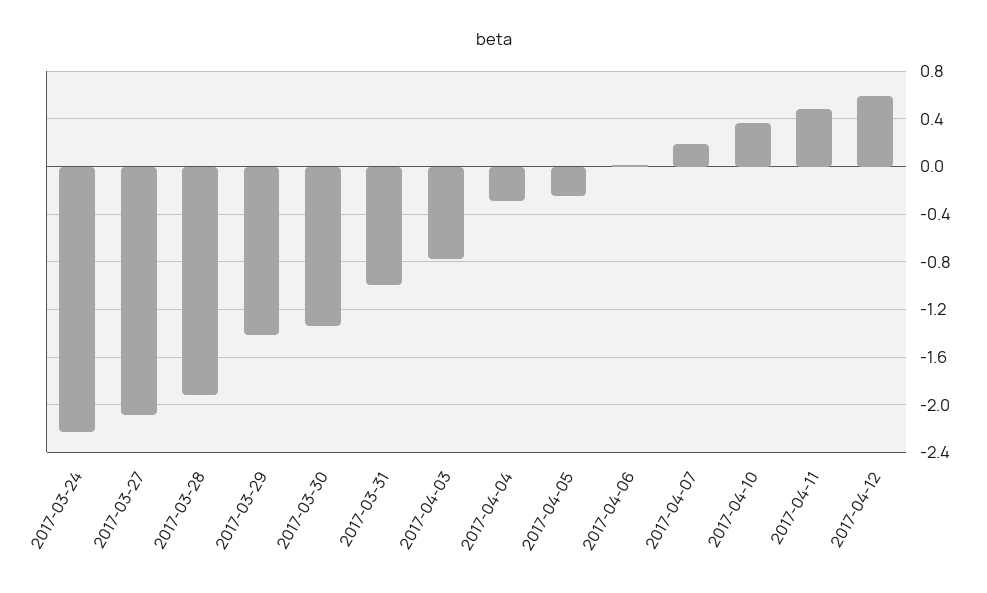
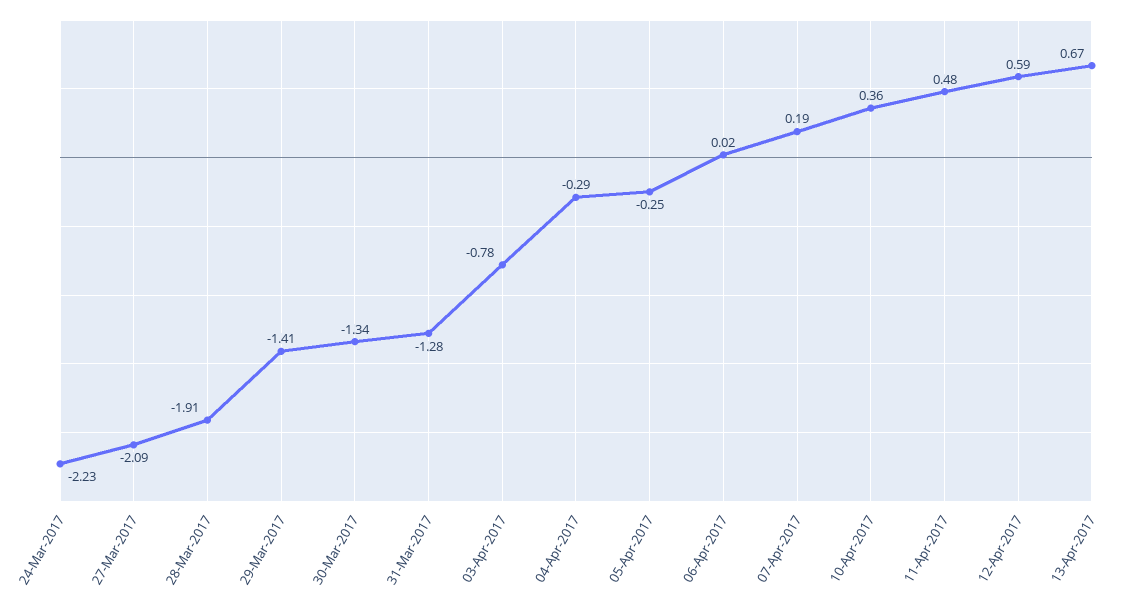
2017-03-31: -1 -> -1.28
13-Apr-2017: none -> 0.67

